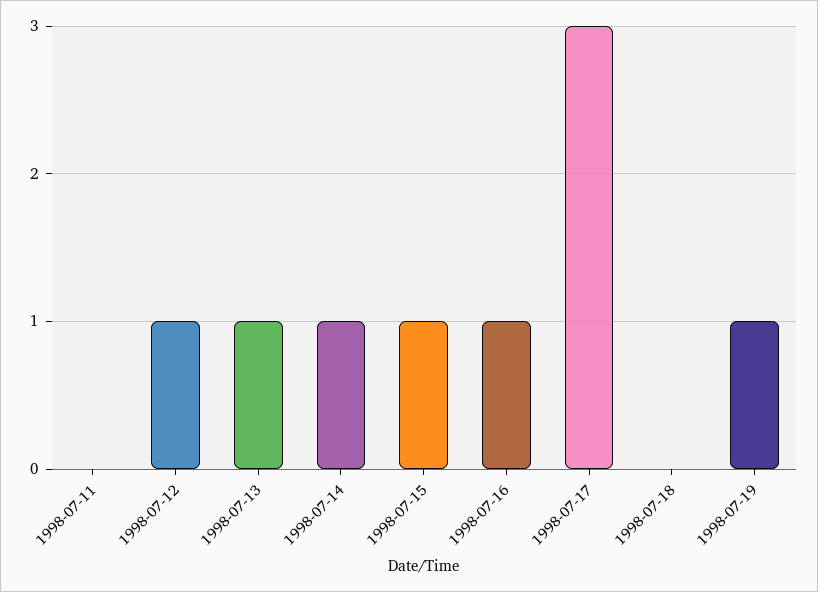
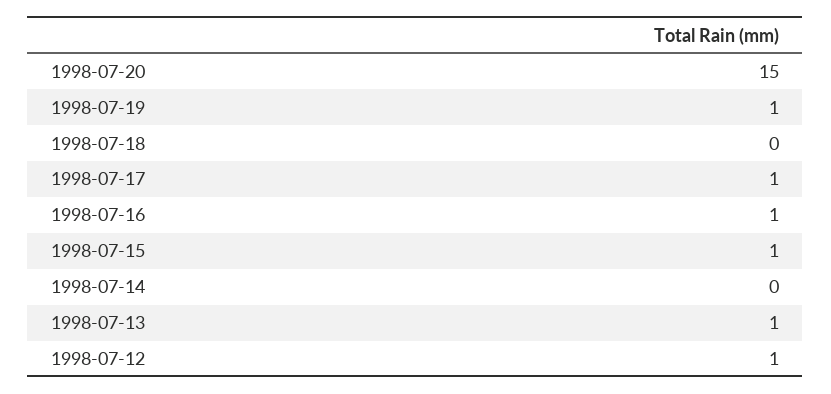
1998-07-11: 0 -> none
1998-07-14: 1 -> 0
1998-07-17: 3 -> 1
1998-07-20: none -> 15

